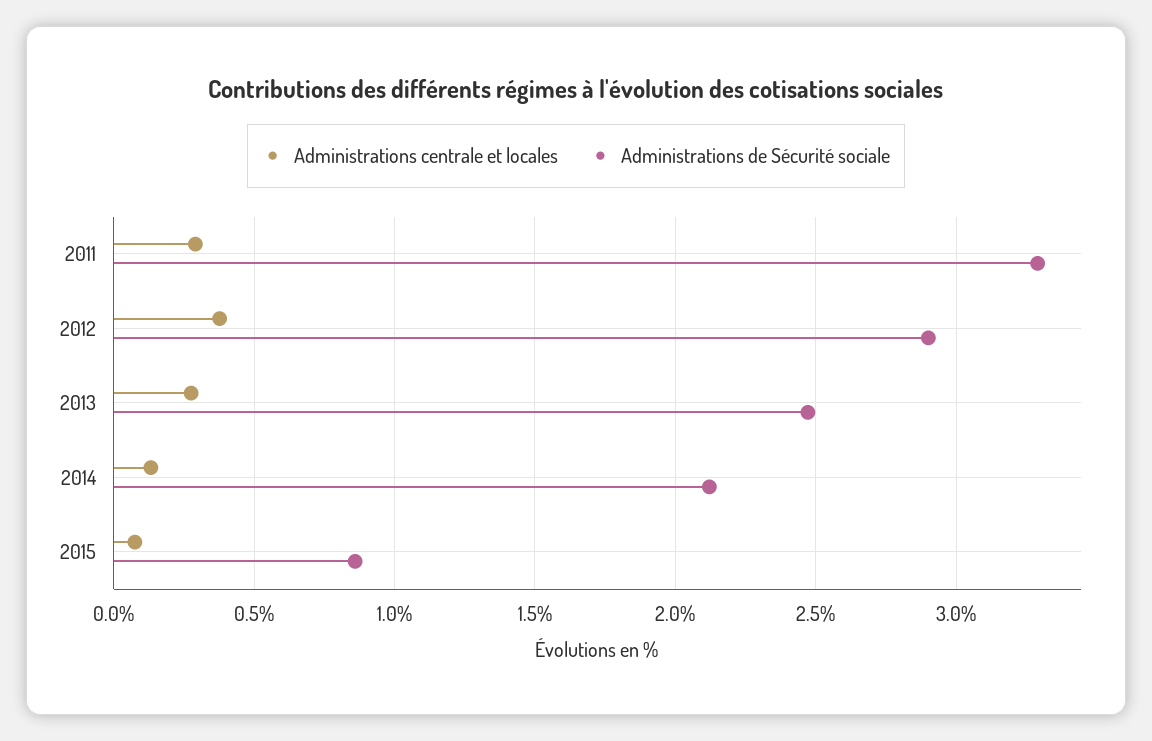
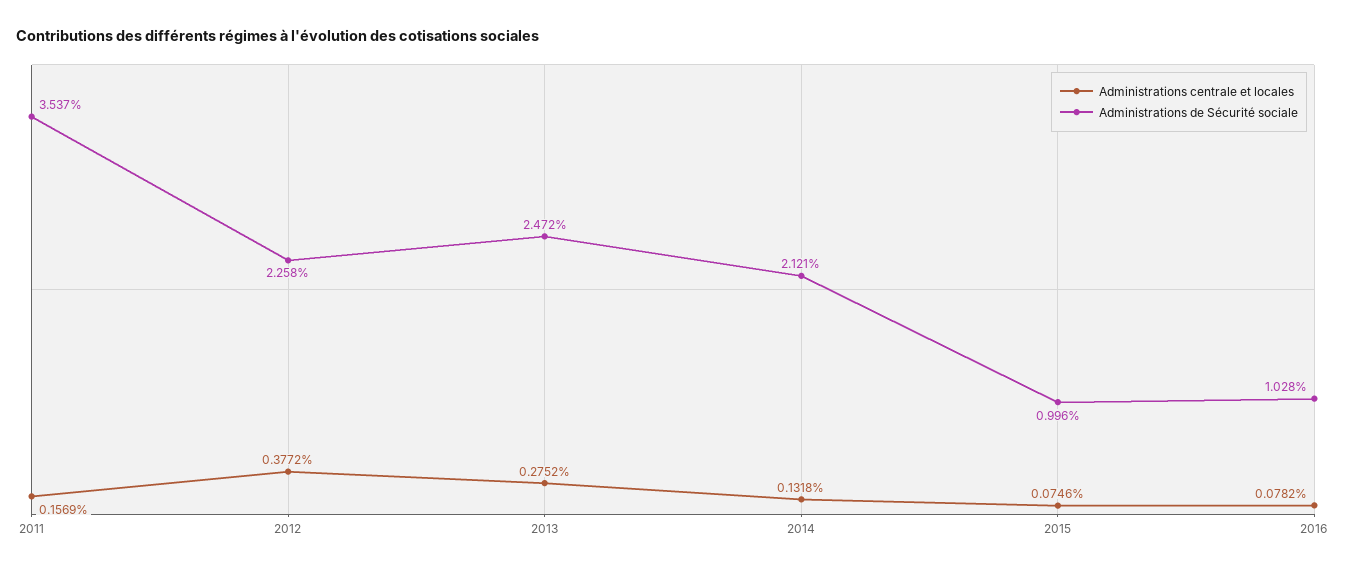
Administrations centrale et locales, 2011: 0.3 -> 0.1569
Administrations de Sécurité sociale, 2011: 3.3 -> 3.537
Administrations de Sécurité sociale, 2012: 2.9 -> 2.258
Administrations de Sécurité sociale, 2015: 0.85 -> 0.996
Administrations centrale et locales, 2016: none -> 0.0782
Administrations de Sécurité sociale, 2016: none -> 1.028

